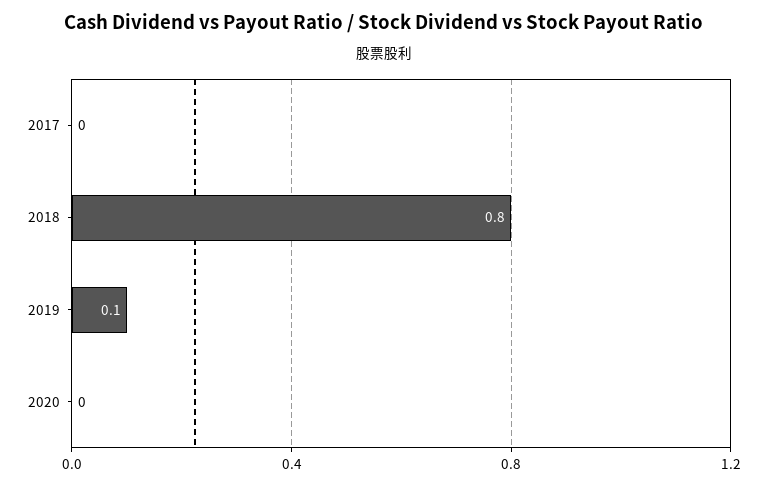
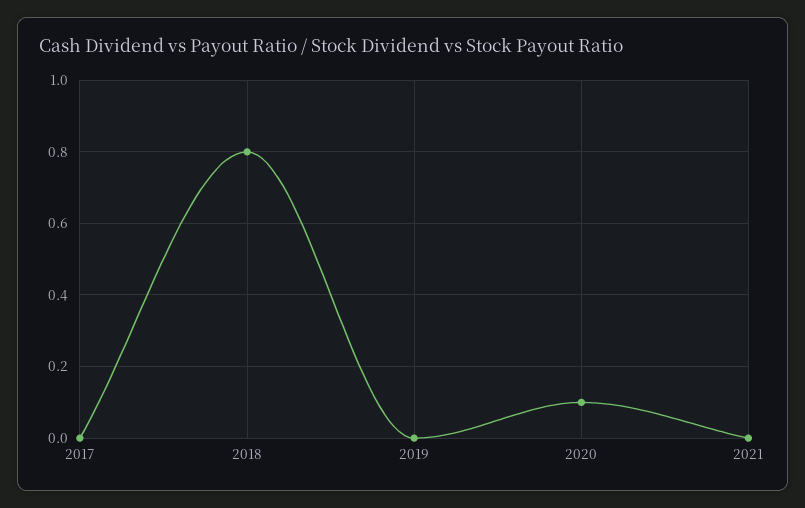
2019: 0.1 -> 0
2020: 0 -> 0.1
2021: none -> 0

